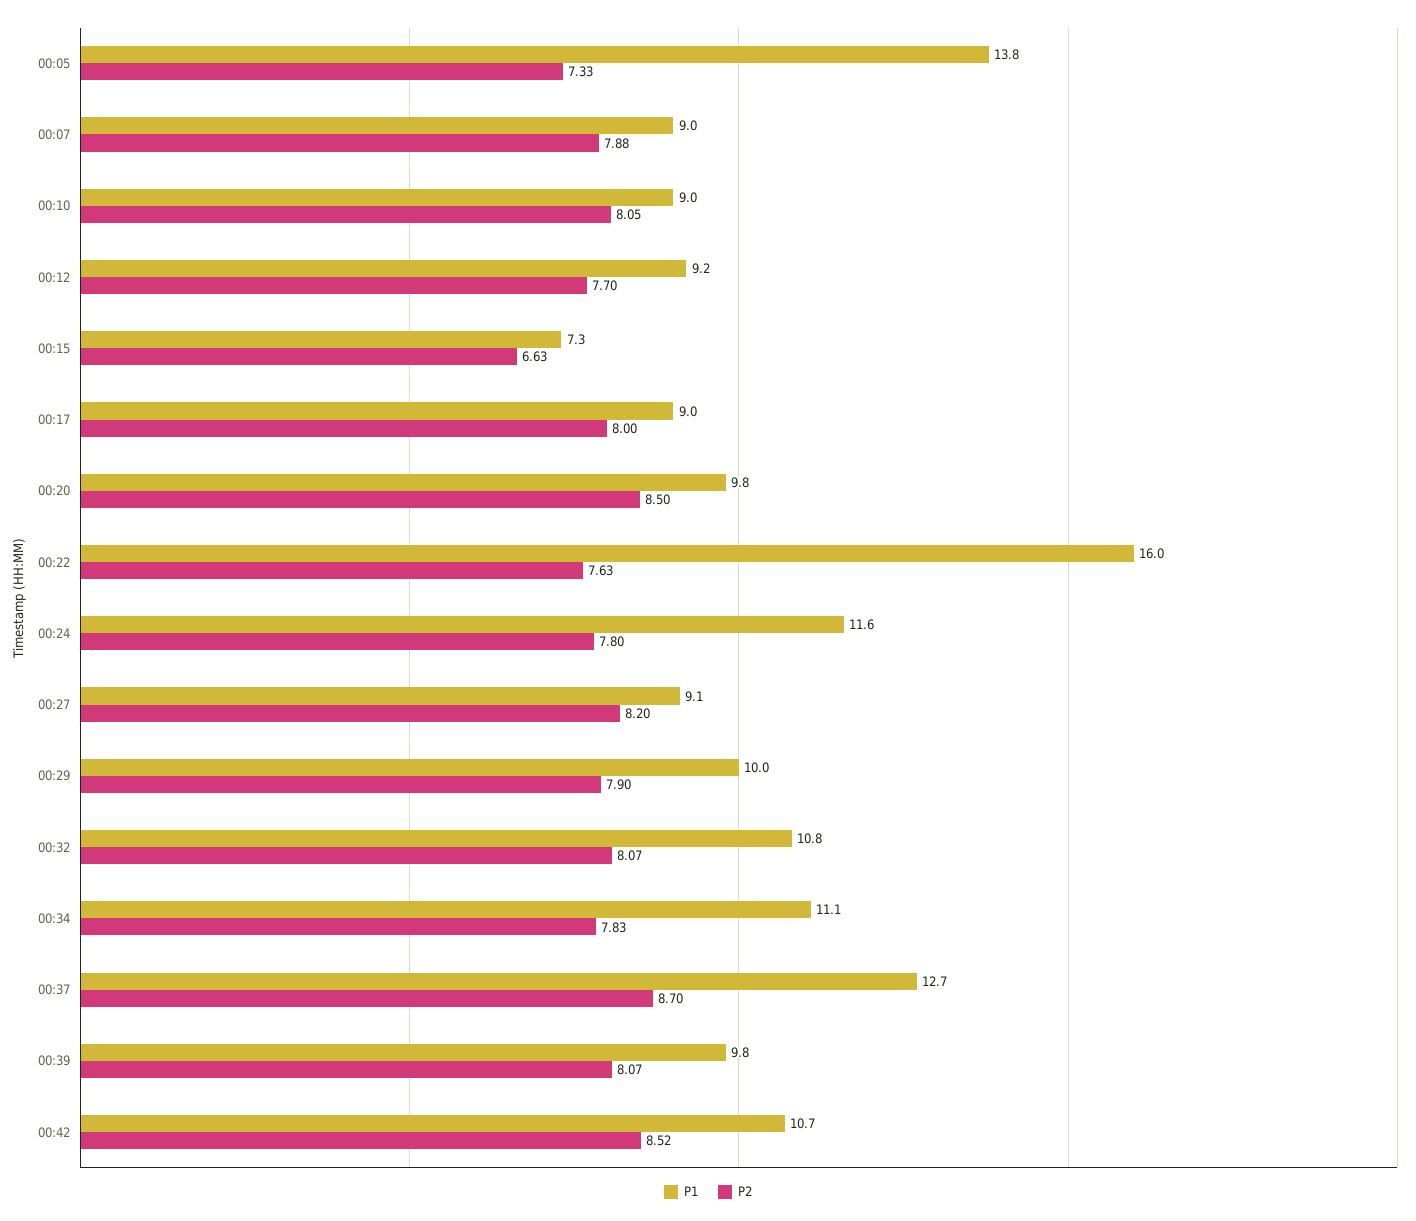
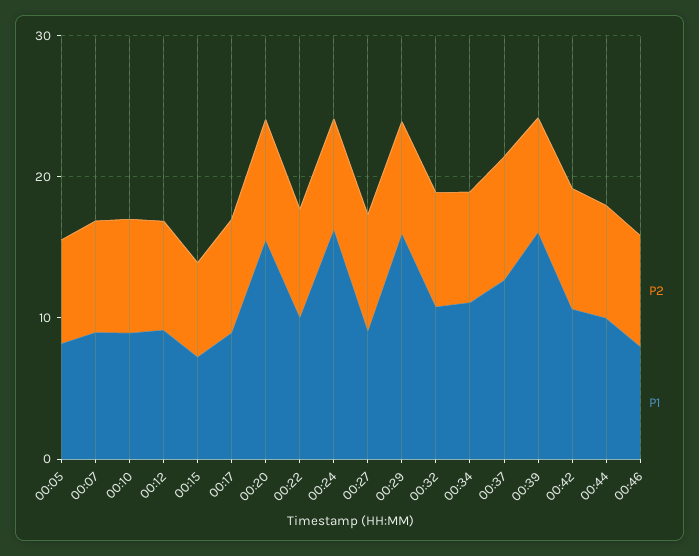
P1, 00:05: 13.8 -> 8
P1, 00:20: 9.8 -> 16
P1, 00:22: 16 -> 10
P1, 00:24: 11.6 -> 16
P1, 00:29: 10 -> 16
P1, 00:39: 9.8 -> 16
P2, 00:44: none -> 8
P1, 00:44: none -> 10
P2, 00:46: none -> 8
P1, 00:46: none -> 8

